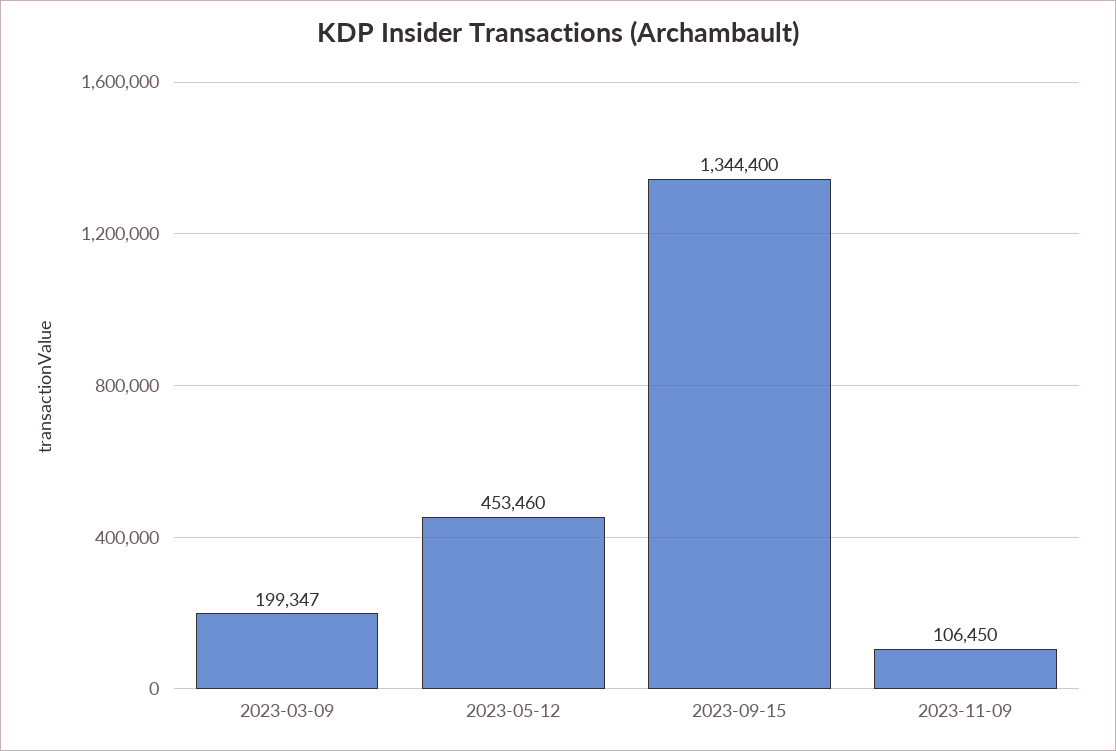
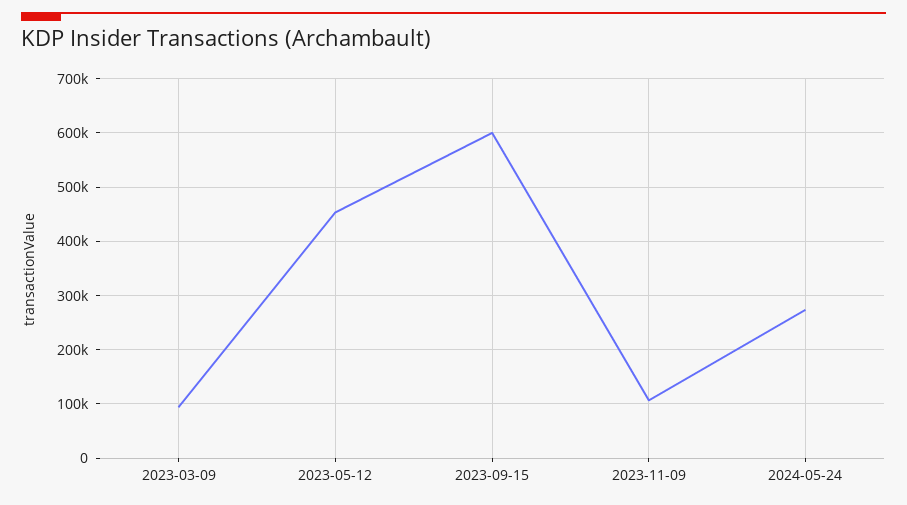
2023-03-09: 199347 -> 100000
2023-09-15: 1344400 -> 600000
2024-05-24: none -> 280000

